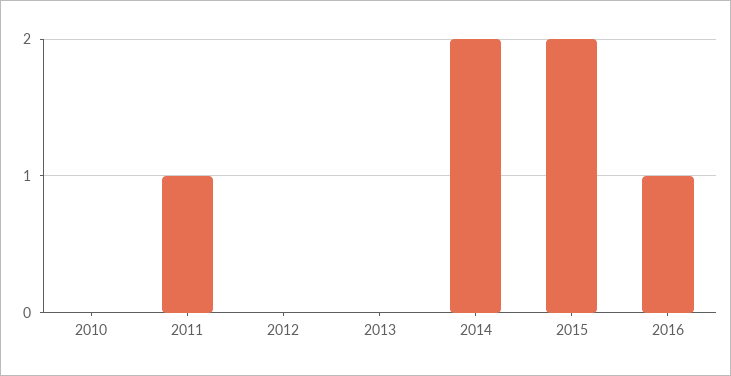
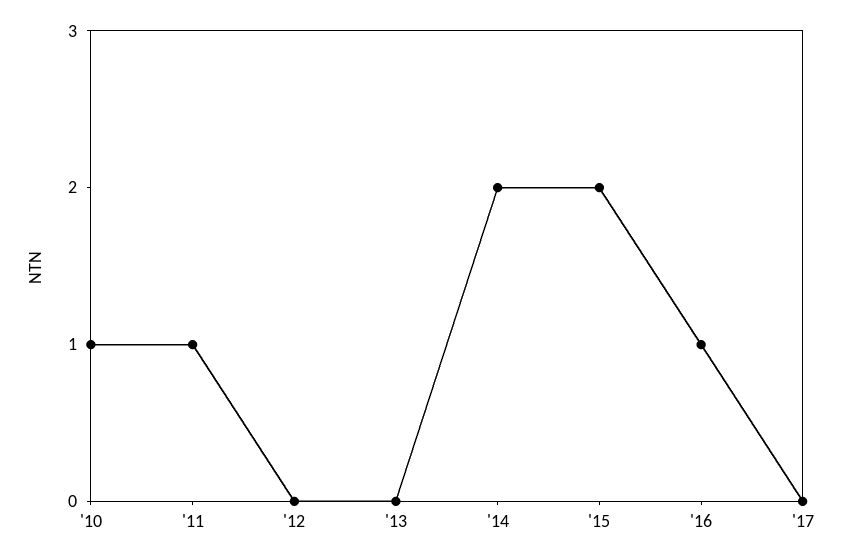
2010: 0 -> 1
'17: none -> 0

